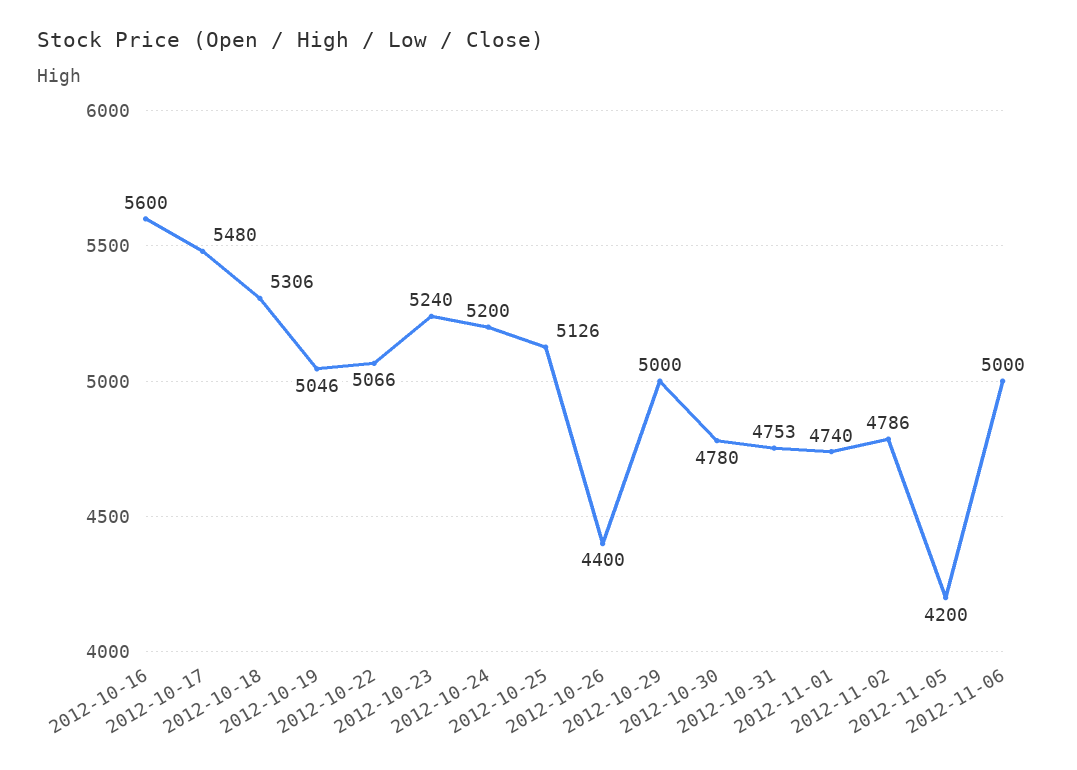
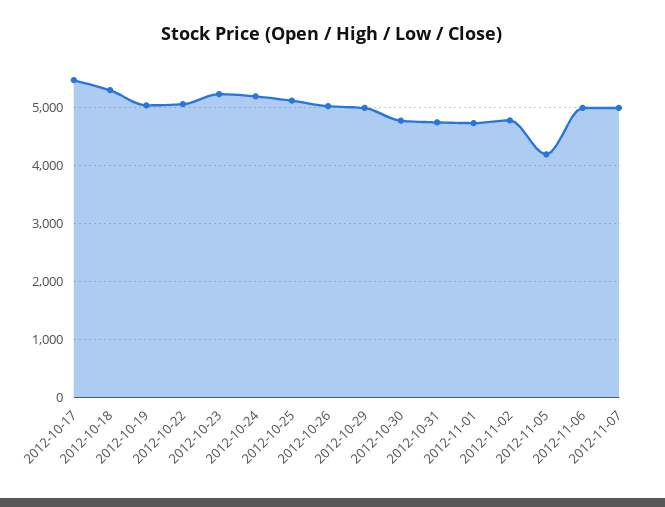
2012-10-16: 5600 -> none
2012-10-26: 4400 -> 5000
2012-11-07: none -> 5000

